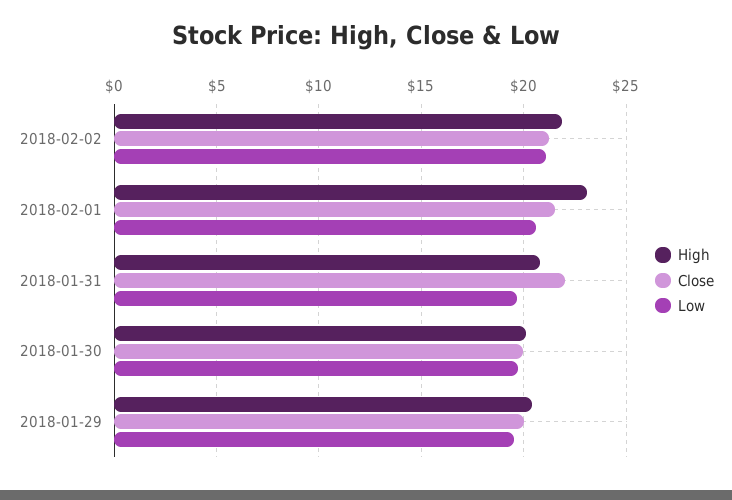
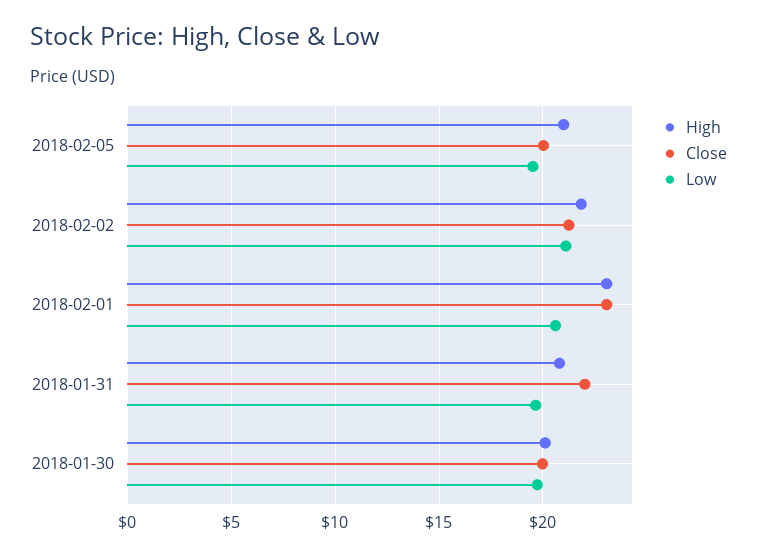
Close, 2018-02-01: 21.5 -> 23
High, 2018-01-29: 20.5 -> none
Close, 2018-01-29: 20 -> none
Low, 2018-01-29: 19.5 -> none
High, 2018-02-05: none -> 21
Close, 2018-02-05: none -> 20
Low, 2018-02-05: none -> 19.5

